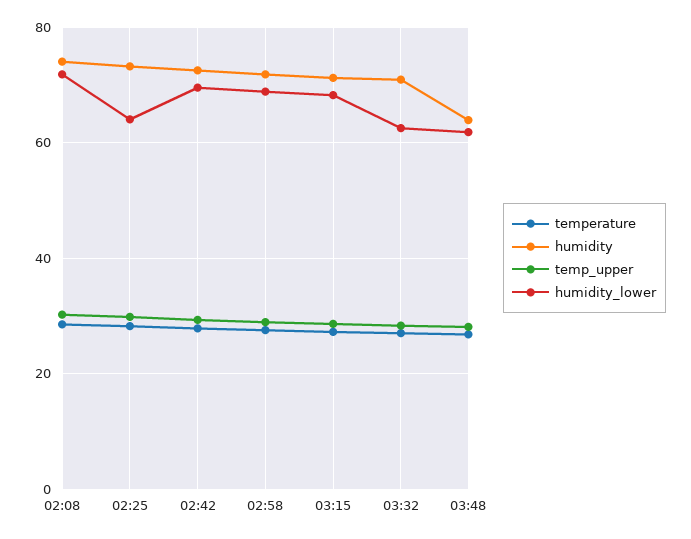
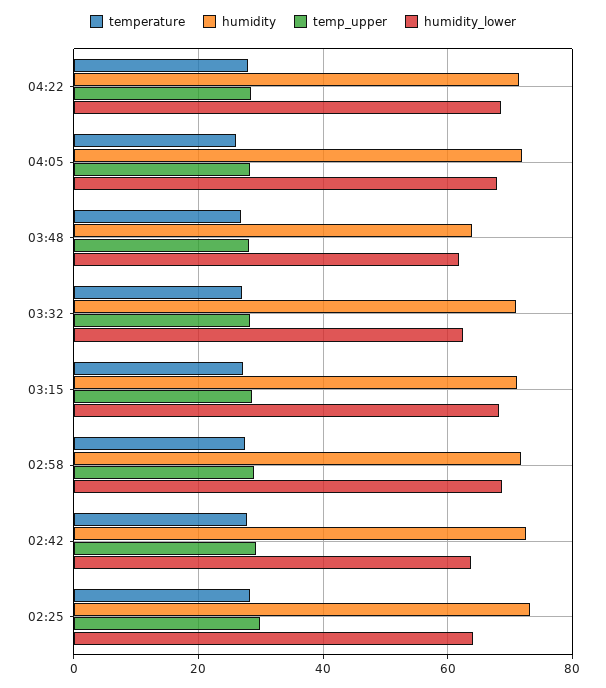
temperature, 02:08: 28 -> none
humidity, 02:08: 74 -> none
temp_upper, 02:08: 30 -> none
humidity_lower, 02:08: 72 -> none
humidity_lower, 02:42: 70 -> 64
temperature, 04:22: none -> 28
humidity, 04:22: none -> 72
temp_upper, 04:22: none -> 28
humidity_lower, 04:22: none -> 68
temperature, 04:05: none -> 26
humidity, 04:05: none -> 72
temp_upper, 04:05: none -> 28
humidity_lower, 04:05: none -> 68

